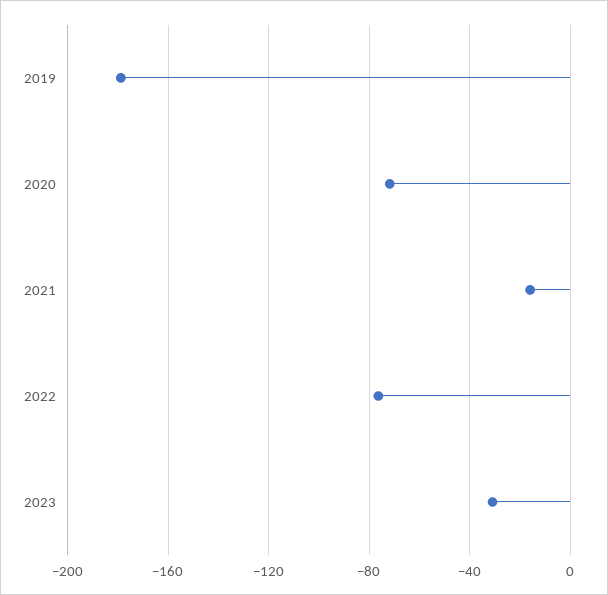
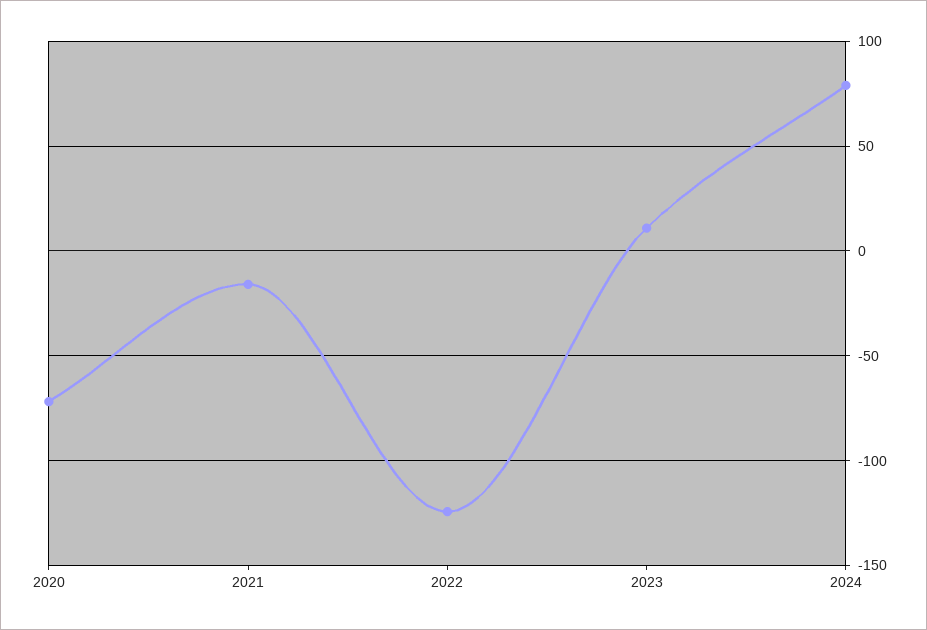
2019: -180 -> none
2022: -75 -> -125
2023: -30 -> 10
2024: none -> 80

